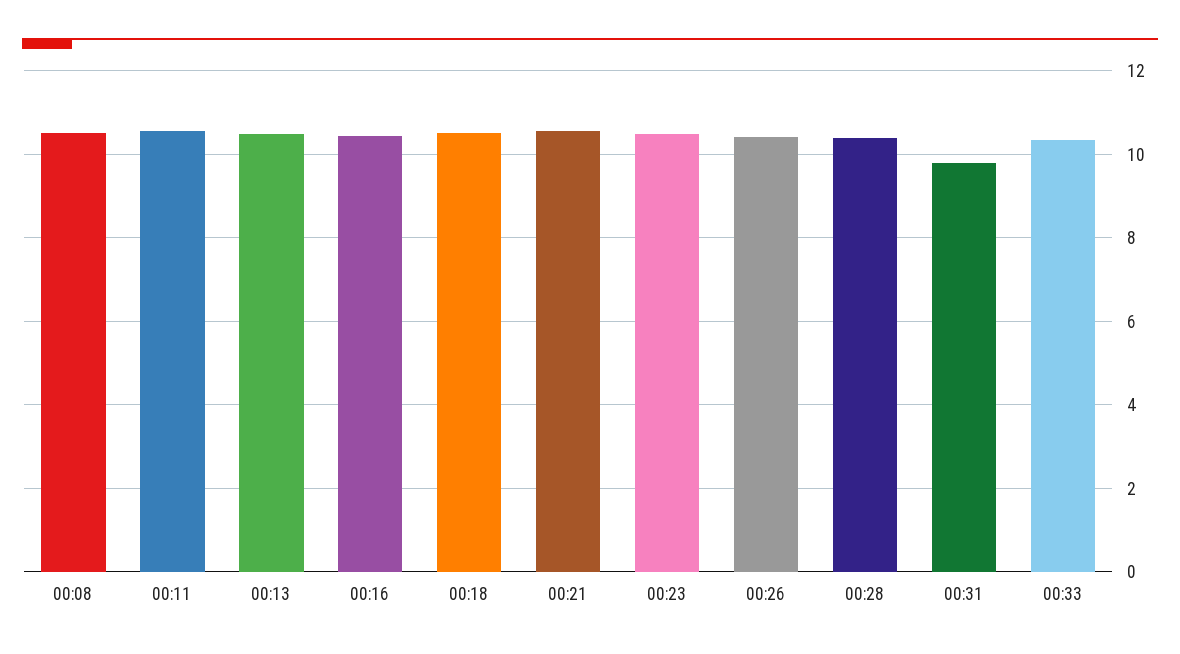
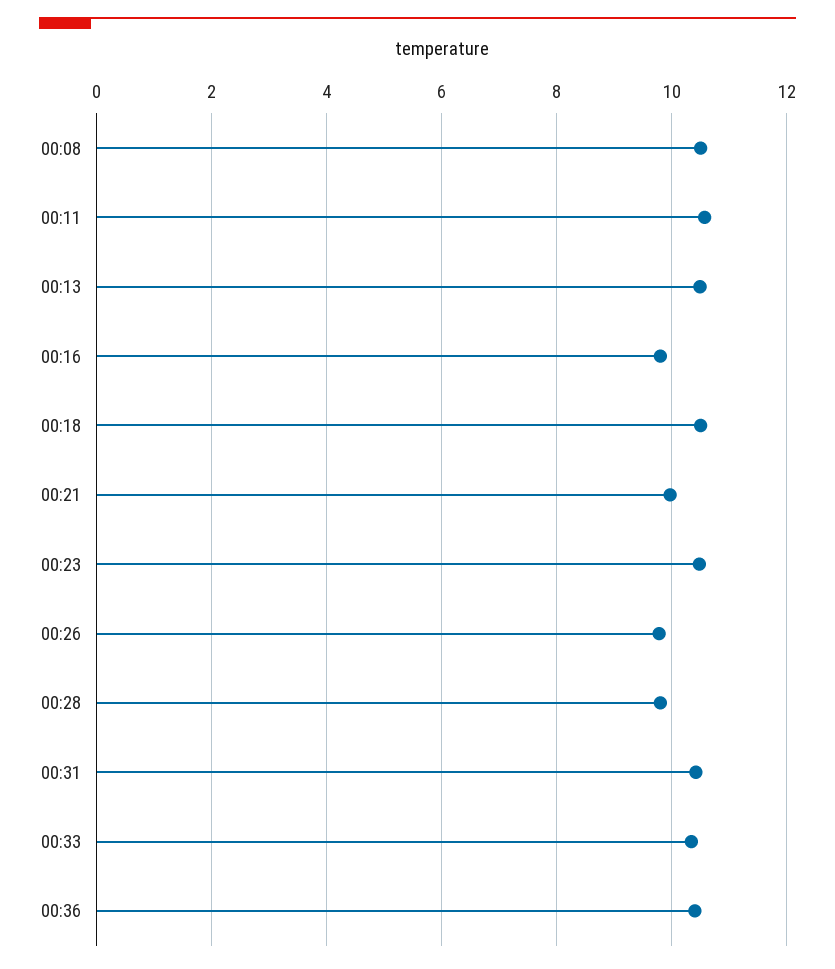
00:16: 10.4 -> 9.8
00:21: 10.6 -> 10
00:26: 10.4 -> 9.8
00:28: 10.4 -> 9.8
00:31: 9.8 -> 10.4
00:36: none -> 10.4

